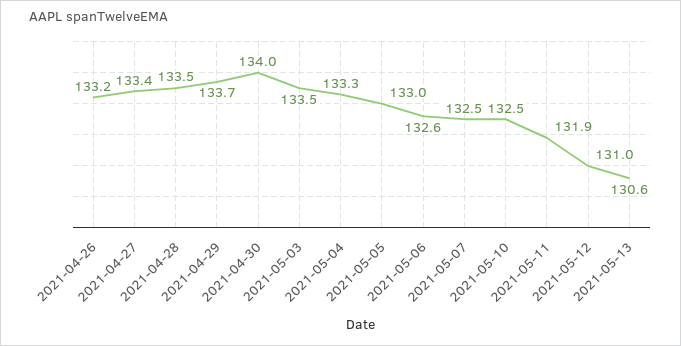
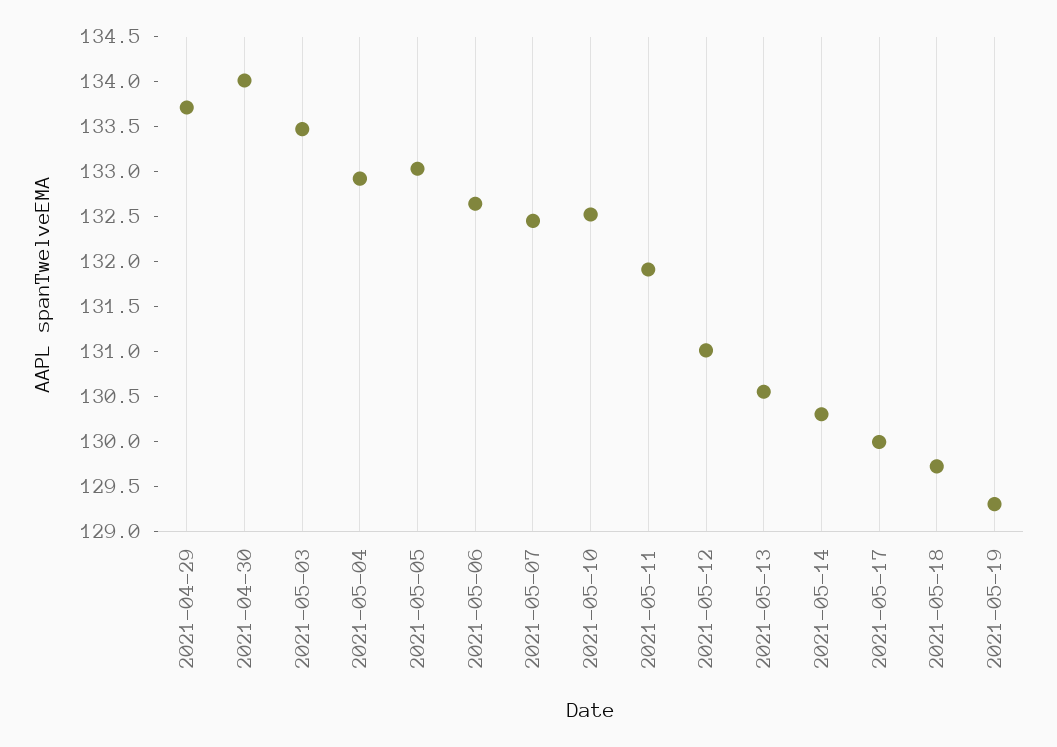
2021-04-26: 133.2 -> none
2021-04-27: 133.4 -> none
2021-04-28: 133.5 -> none
2021-05-04: 133.3 -> 132.9
2021-05-14: none -> 130.3
2021-05-17: none -> 130
2021-05-18: none -> 129.7
2021-05-19: none -> 129.3

